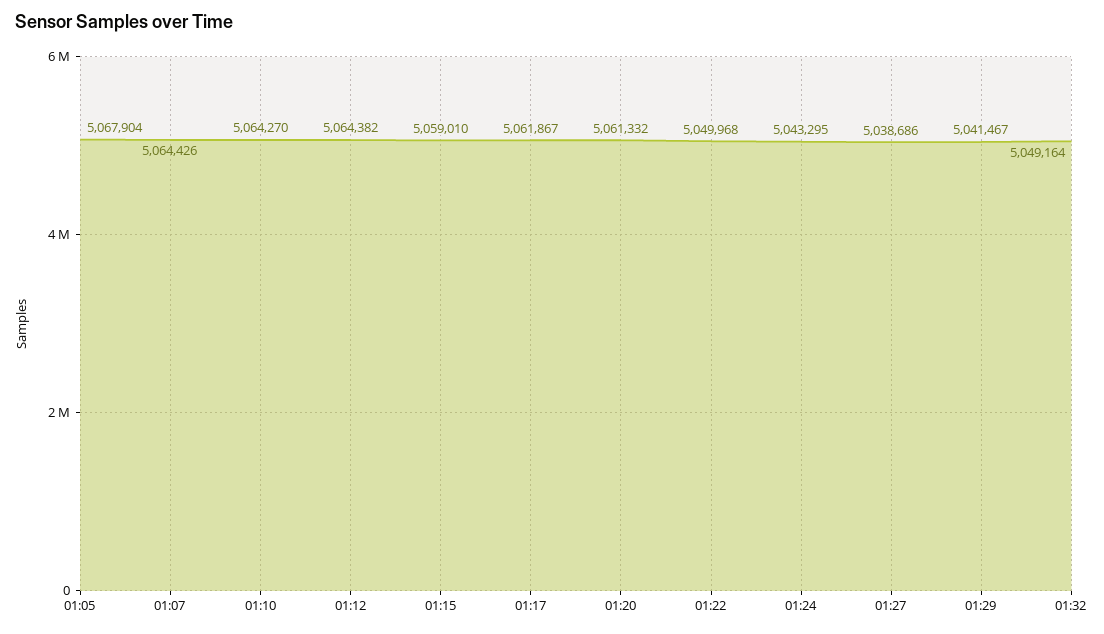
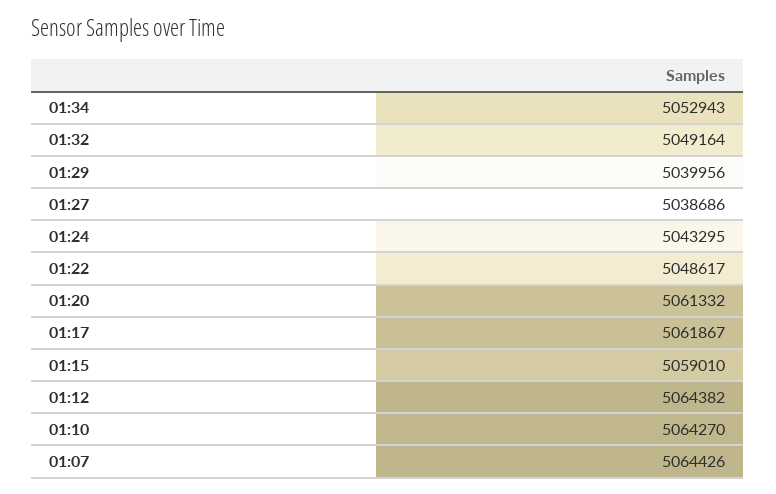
01:05: 5067904 -> none
01:22: 5049968 -> 5048617
01:29: 5041467 -> 5039956
01:34: none -> 5052943

